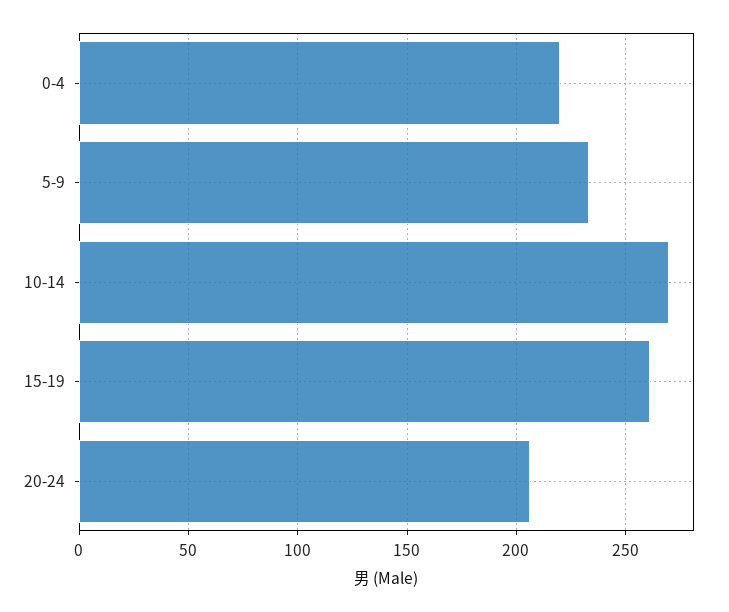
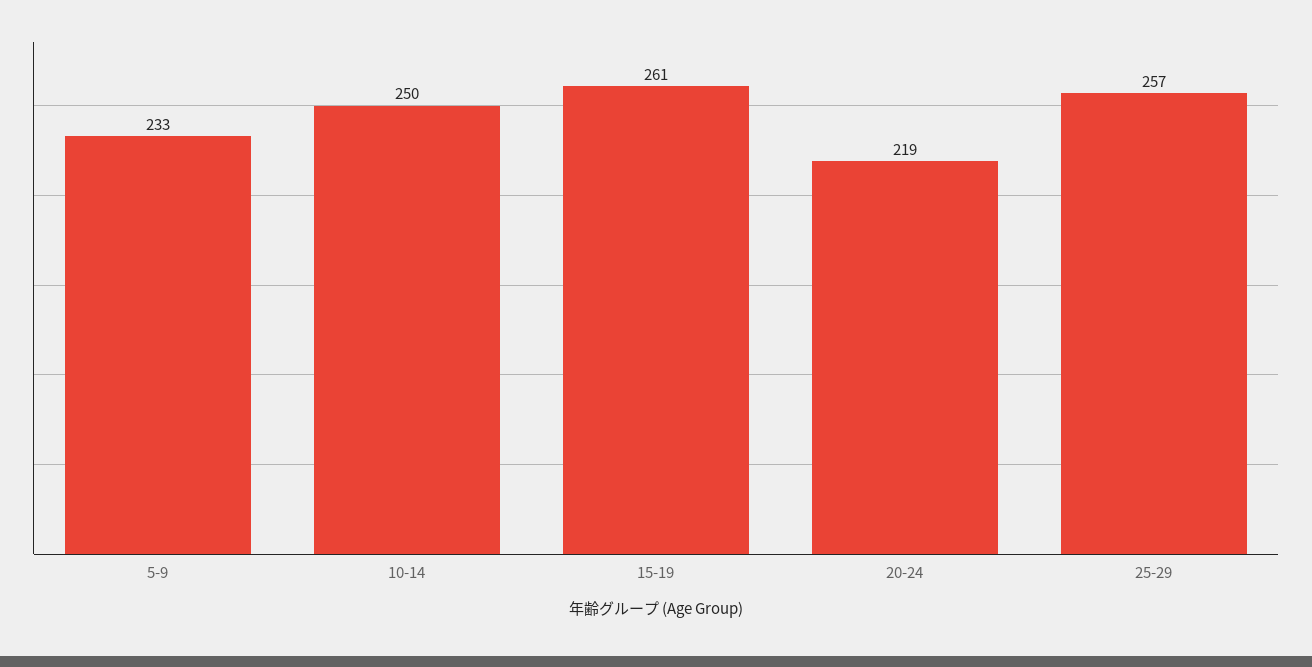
0-4: 220 -> none
10-14: 270 -> 250
20-24: 205 -> 219
25-29: none -> 257

